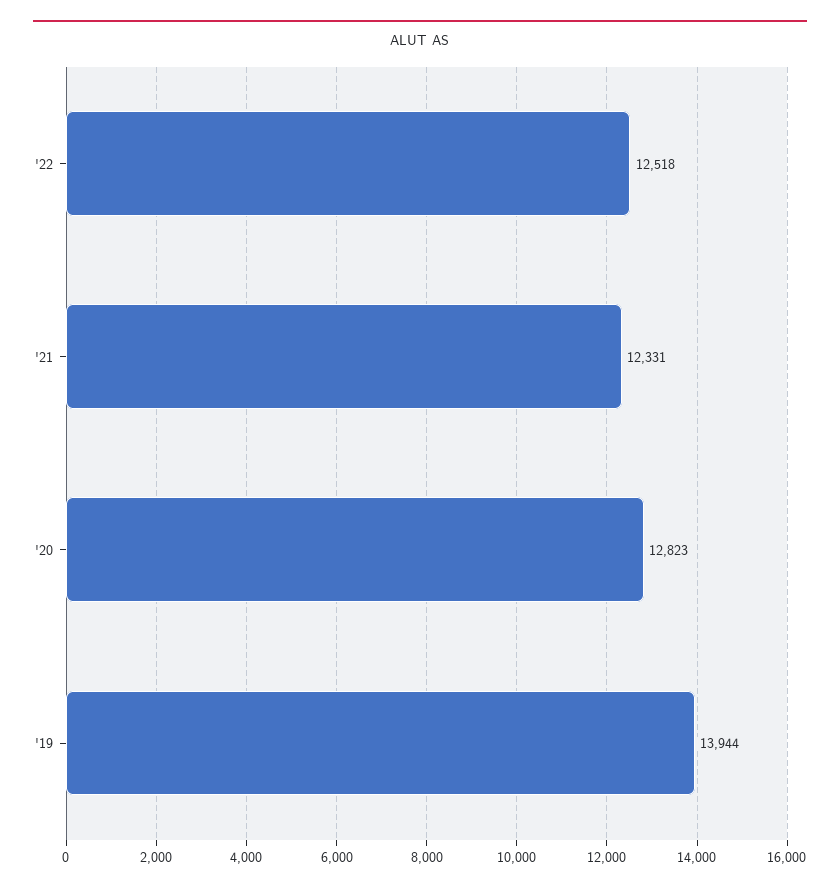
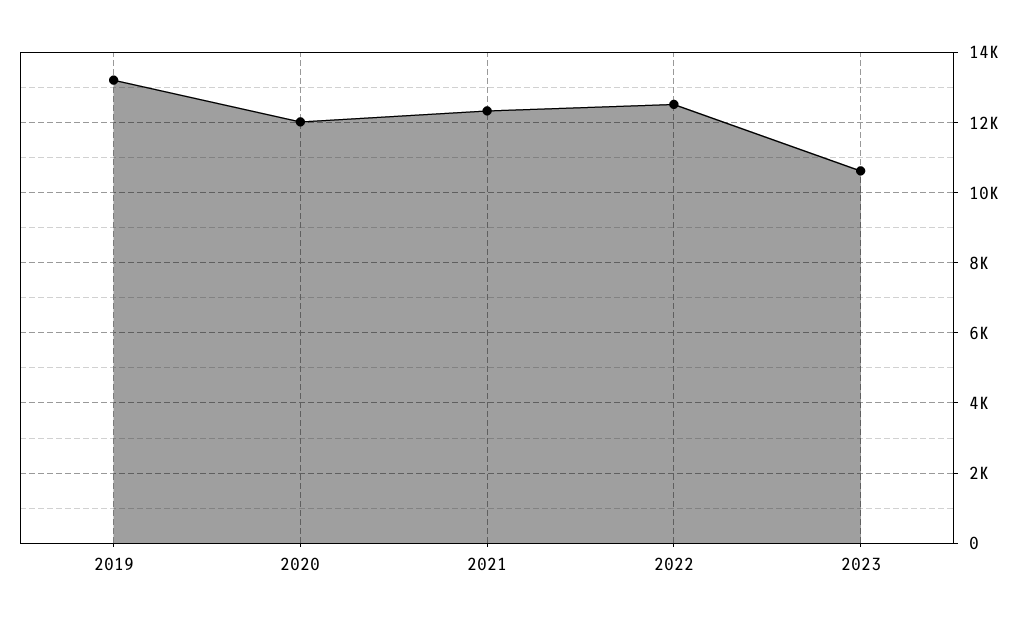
'20: 12823 -> 12000
'19: 13944 -> 13200
2023: none -> 10600

